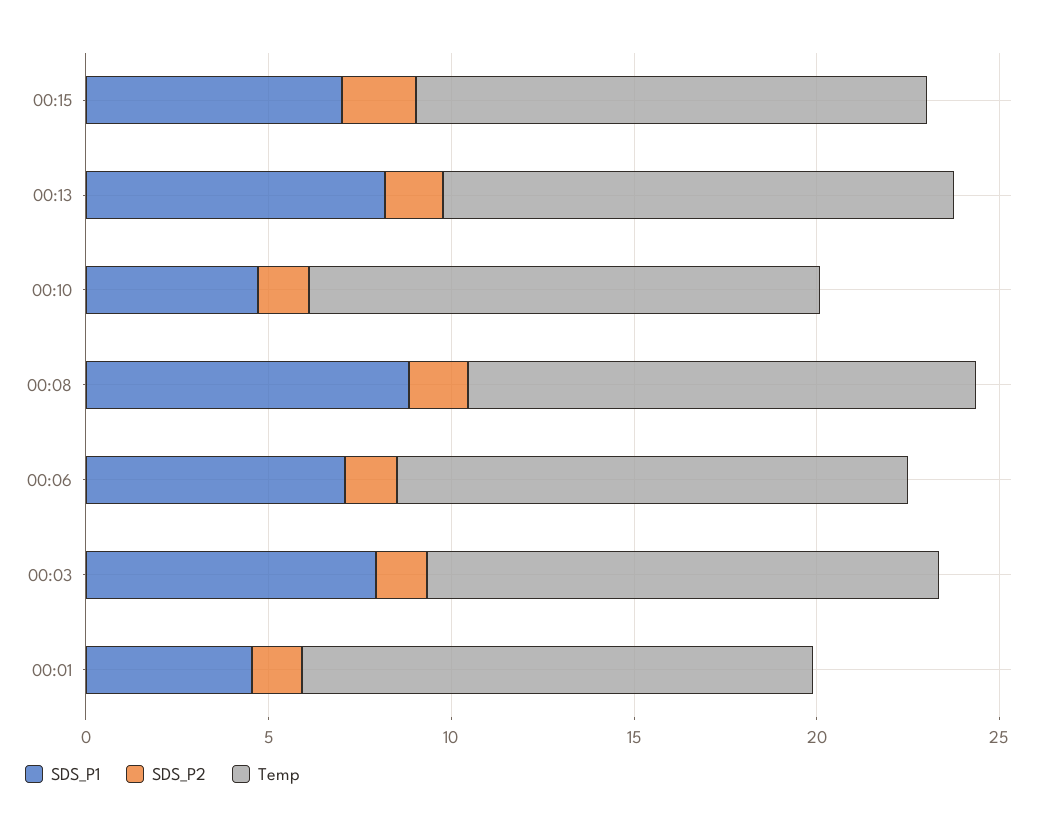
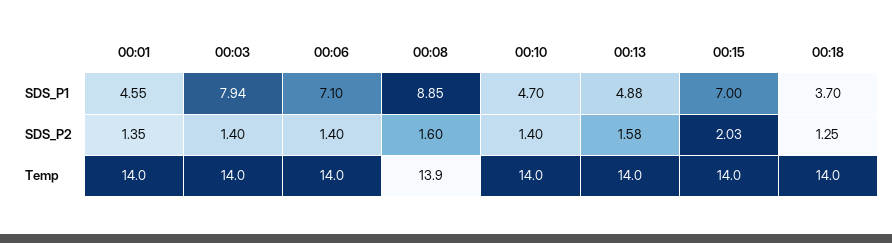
SDS_P1, 00:13: 8 -> 4.88
SDS_P1, 00:18: none -> 3.7
SDS_P2, 00:18: none -> 1.25
Temp, 00:18: none -> 14

